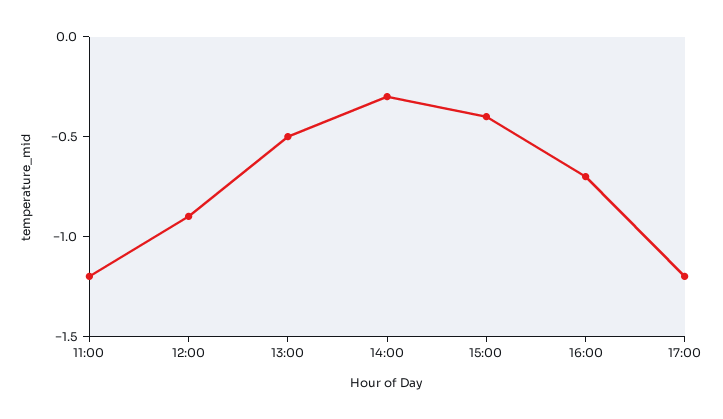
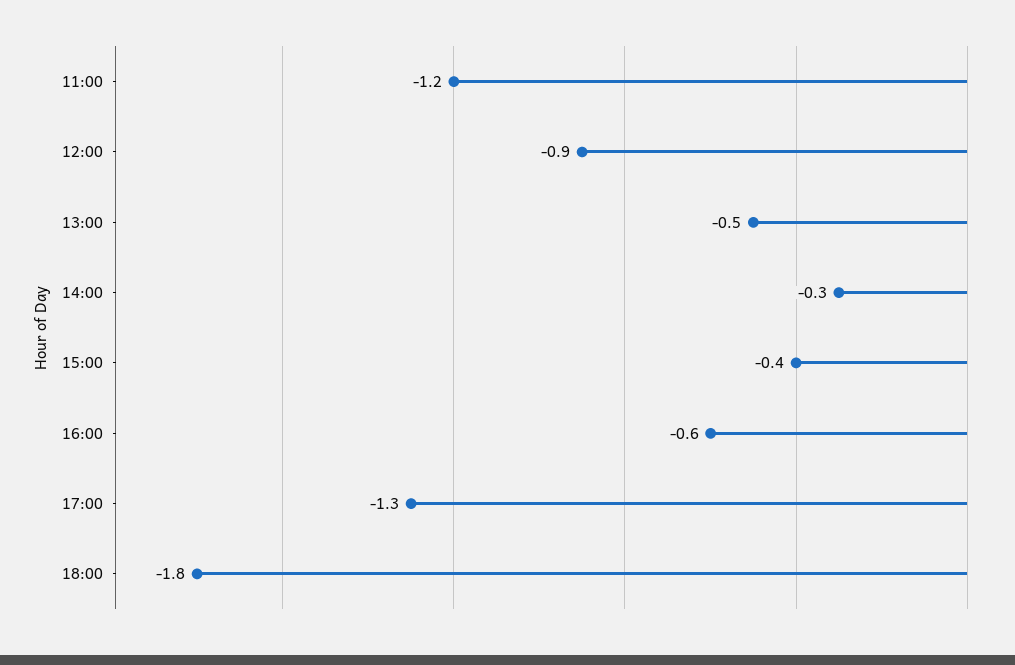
16:00: -0.7 -> -0.6
17:00: -1.2 -> -1.3
18:00: none -> -1.8

